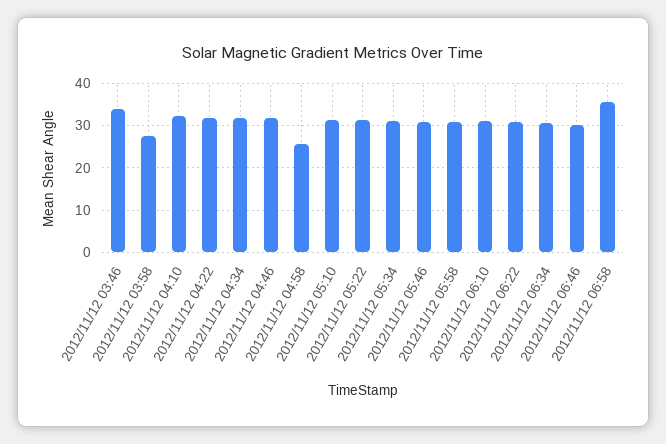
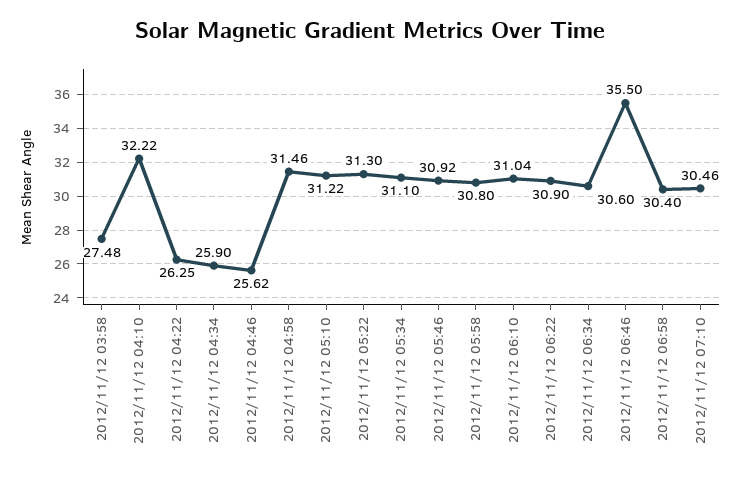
2012/11/12 03:46: 34 -> none
2012/11/12 04:22: 32 -> 26.25
2012/11/12 04:34: 32 -> 25.9
2012/11/12 04:46: 32 -> 25.62
2012/11/12 04:58: 26 -> 31.46
2012/11/12 06:46: 30 -> 35.5
2012/11/12 06:58: 36 -> 30.4
2012/11/12 07:10: none -> 30.46

